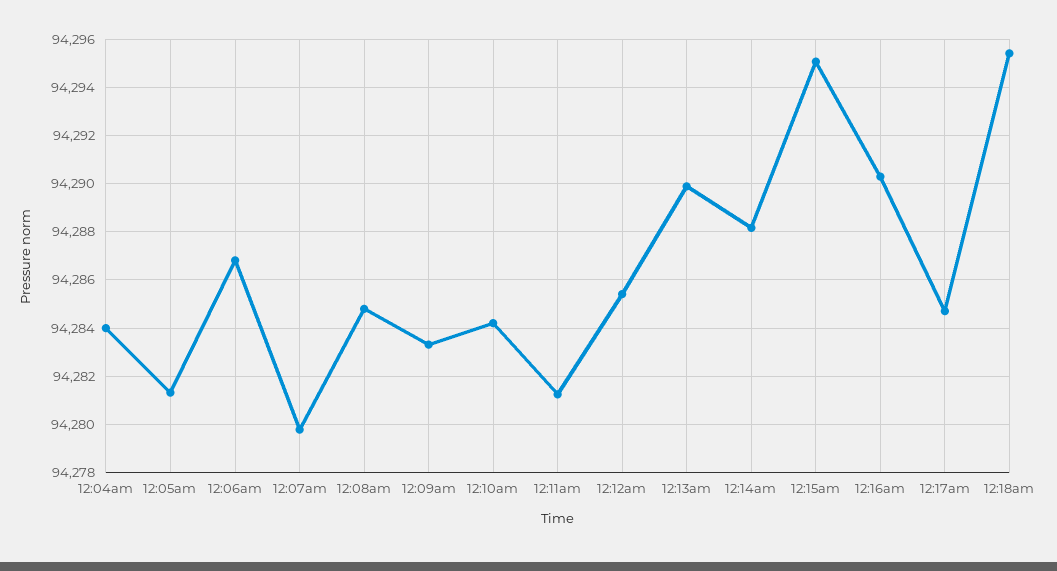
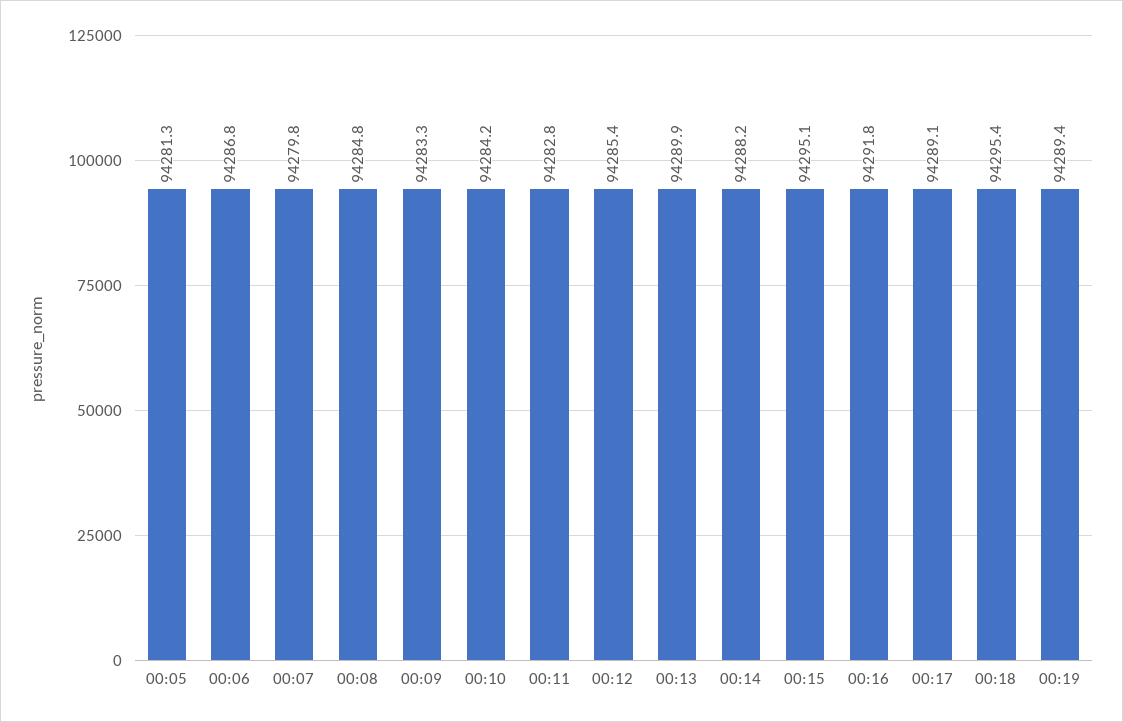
12:04am: 94284 -> none
12:11am: 94281.25 -> 94282.8
12:16am: 94290.25 -> 94291.8
12:17am: 94284.75 -> 94289.1
00:19: none -> 94289.4

